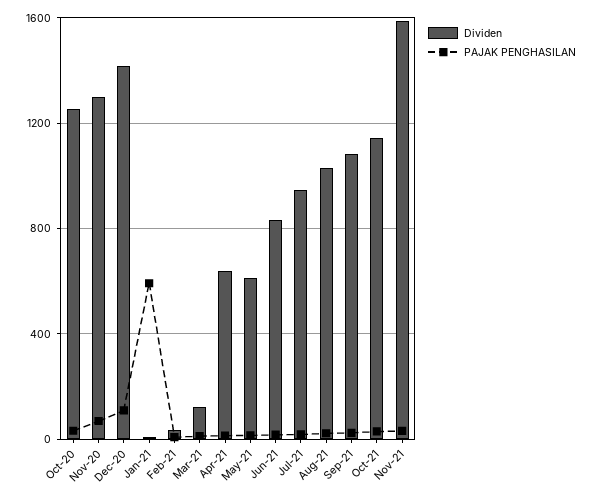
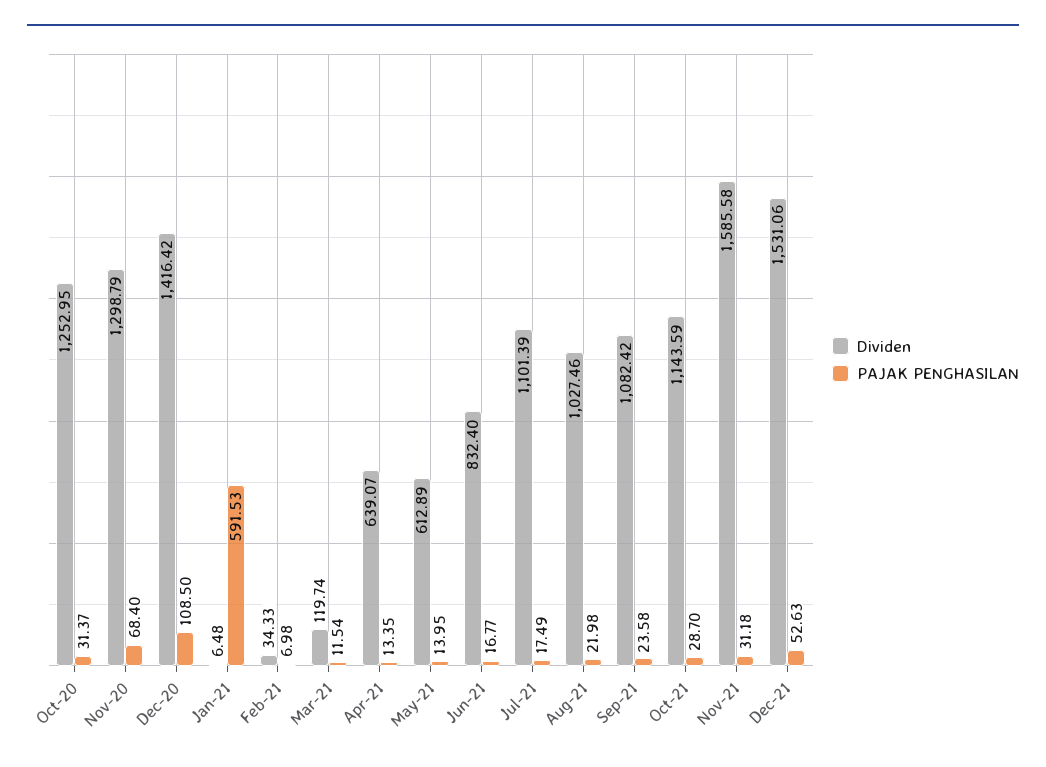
Dividen, Jul-21: 950 -> 1101.39
Dividen, Dec-21: none -> 1531.06
PAJAK PENGHASILAN, Dec-21: none -> 52.63

